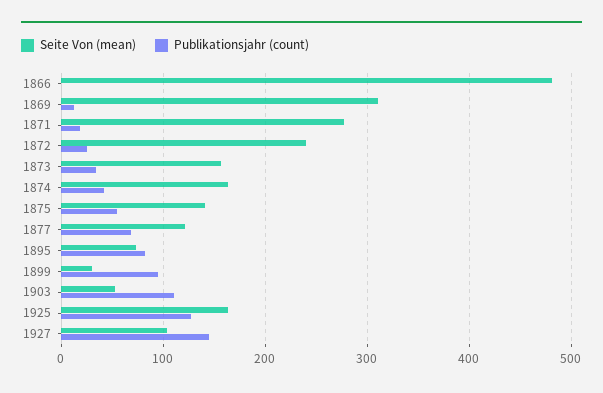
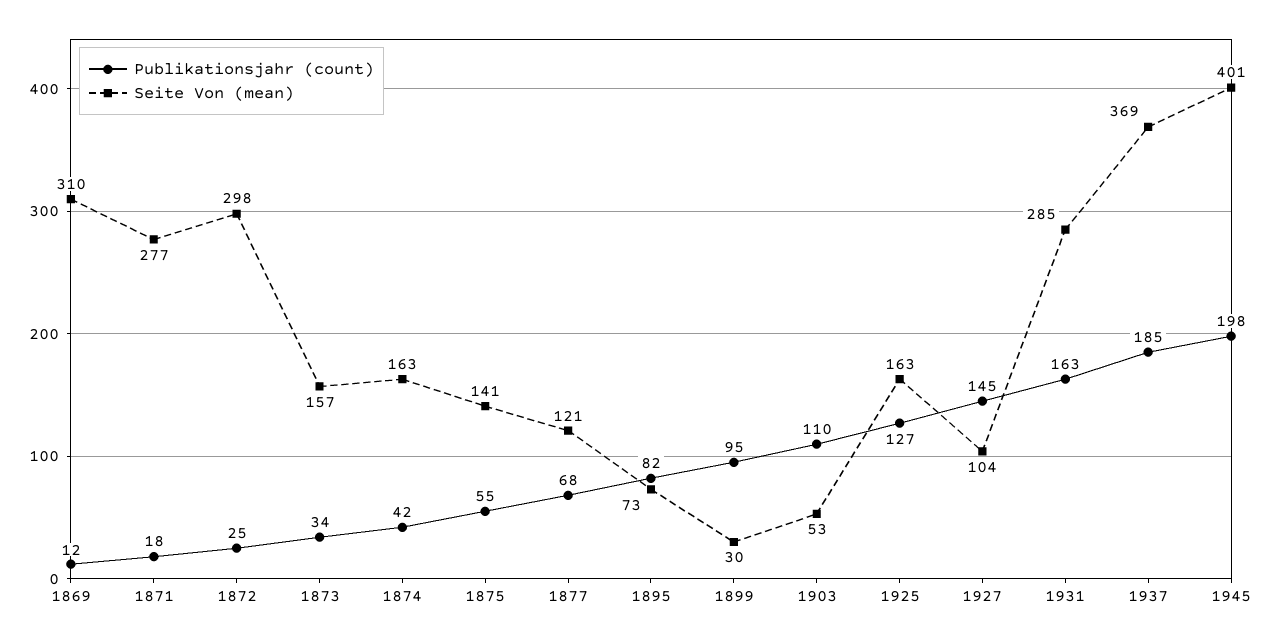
Seite Von (mean), 1866: 480 -> none
Publikationsjahr (count), 1866: 0 -> none
Seite Von (mean), 1872: 240 -> 298
Publikationsjahr (count), 1931: none -> 163
Seite Von (mean), 1931: none -> 285
Publikationsjahr (count), 1937: none -> 185
Seite Von (mean), 1937: none -> 369
Publikationsjahr (count), 1945: none -> 198
Seite Von (mean), 1945: none -> 401

